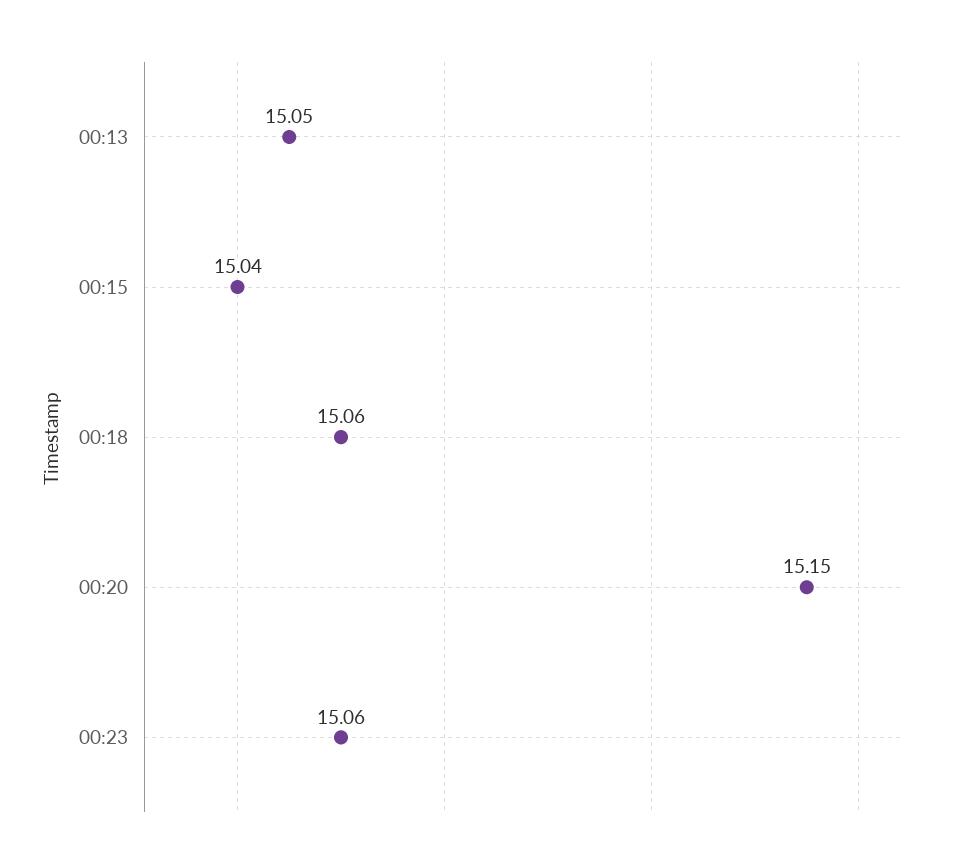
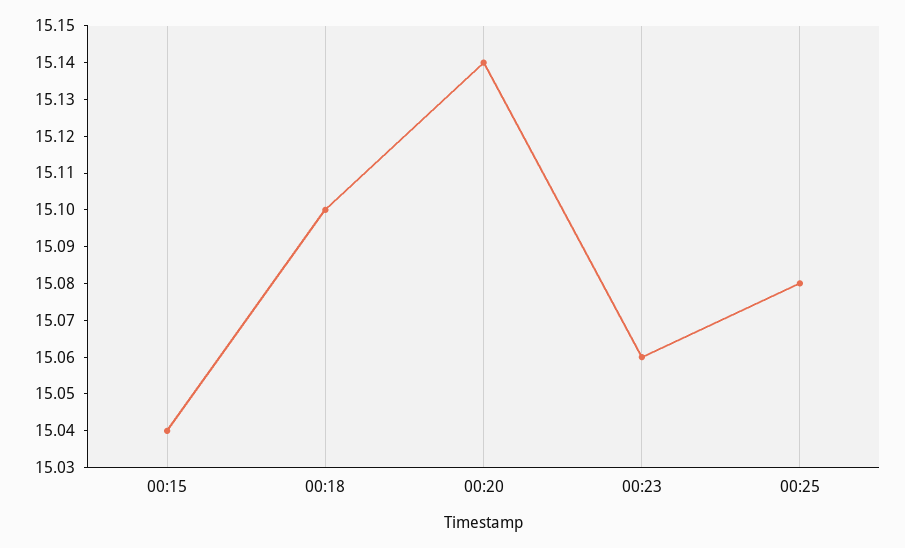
00:13: 15.05 -> none
00:18: 15.06 -> 15.1
00:20: 15.15 -> 15.14
00:25: none -> 15.08

